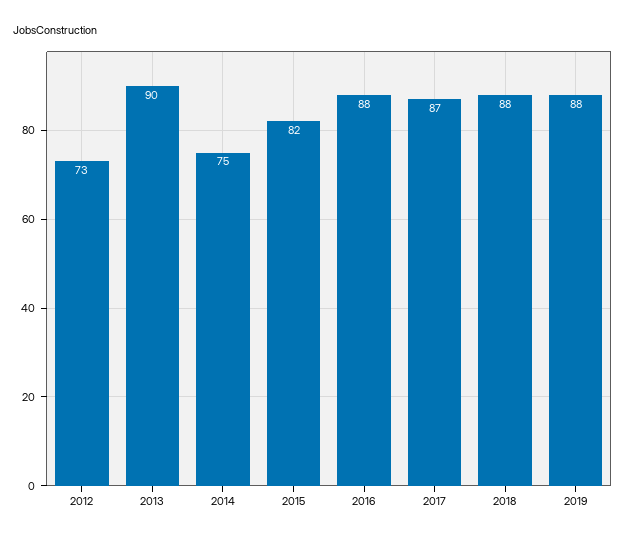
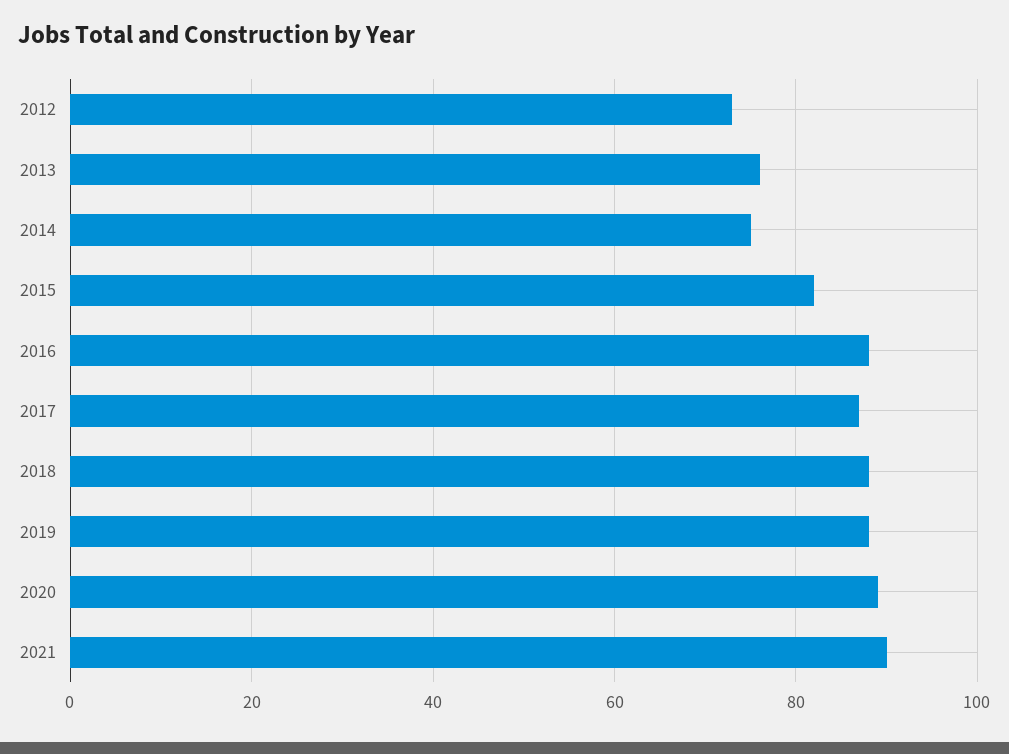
2013: 90 -> 75
2020: none -> 90
2021: none -> 90

